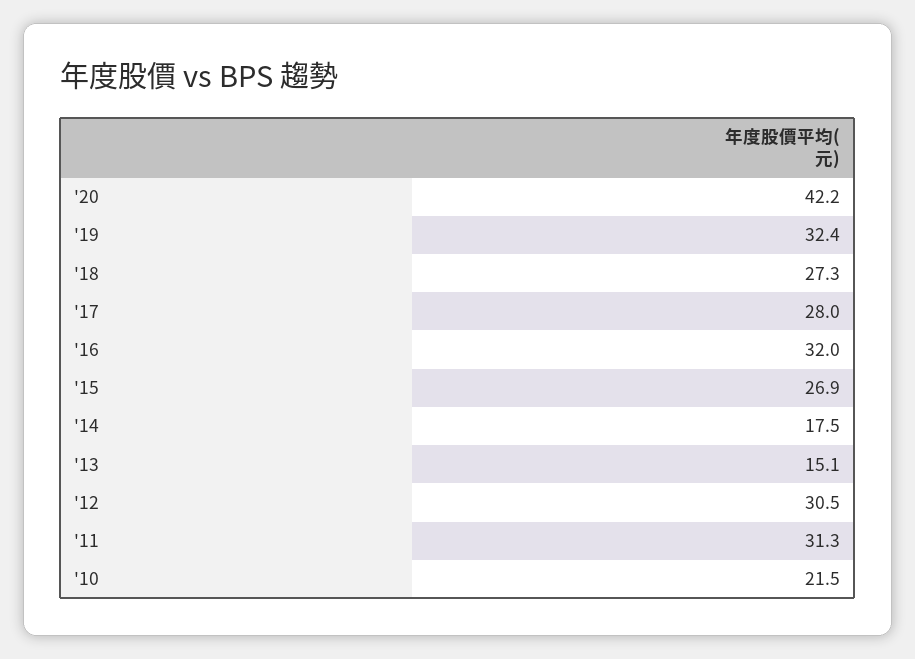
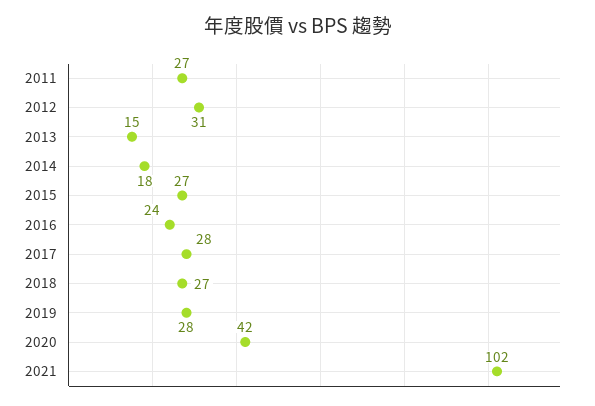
'19: 32.4 -> 28
'16: 32 -> 24
'11: 31.3 -> 27
'10: 21.5 -> none
2021: none -> 102

